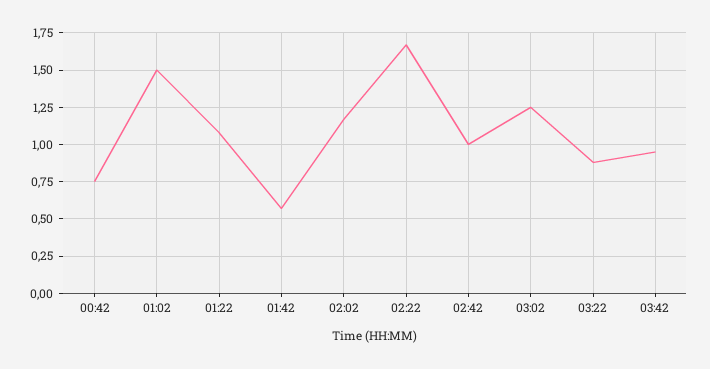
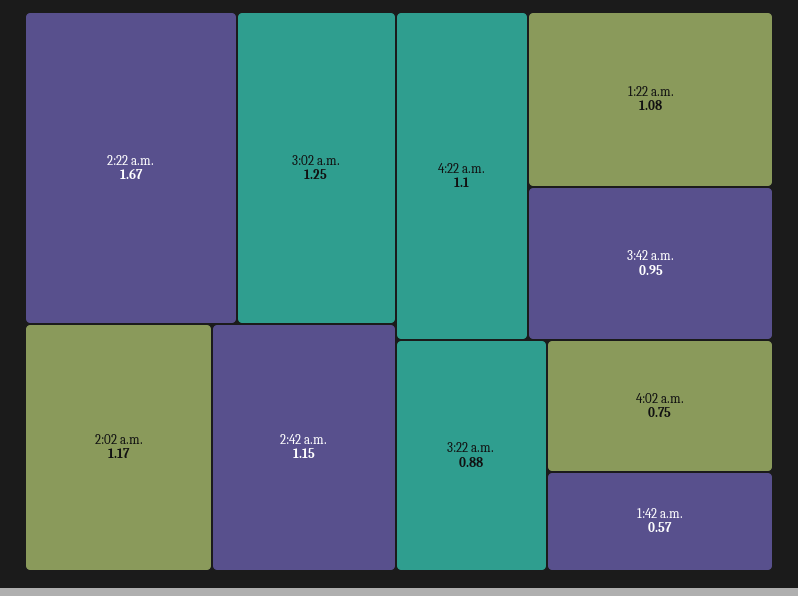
00:42: 0.75 -> none
01:02: 1.5 -> none
02:42: 1 -> 1.15
4:22 a.m.: none -> 1.1
4:02 a.m.: none -> 0.75

